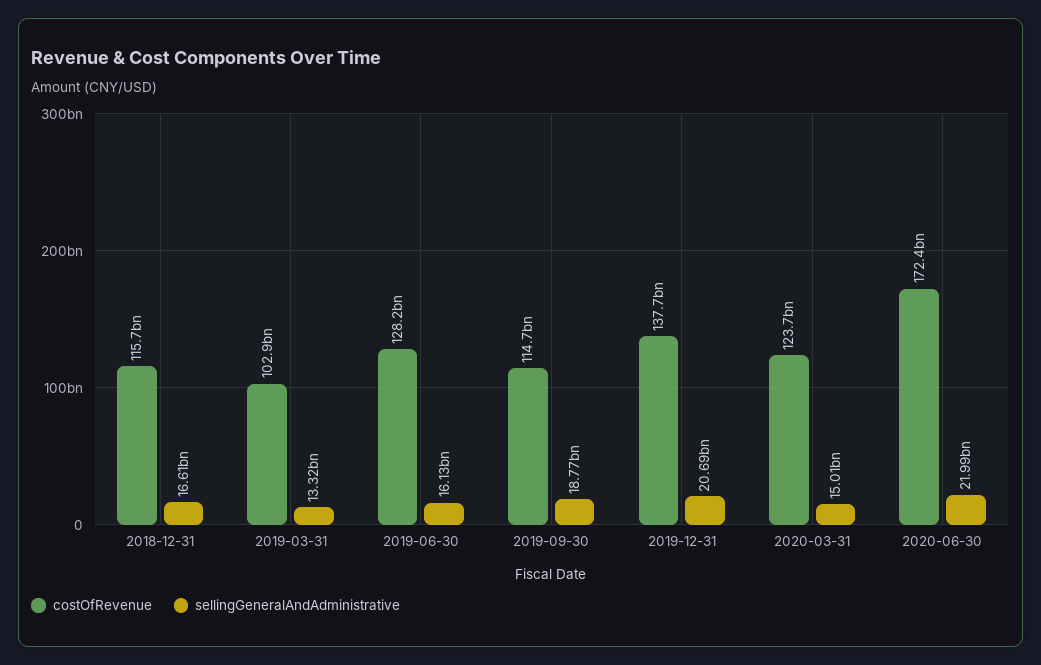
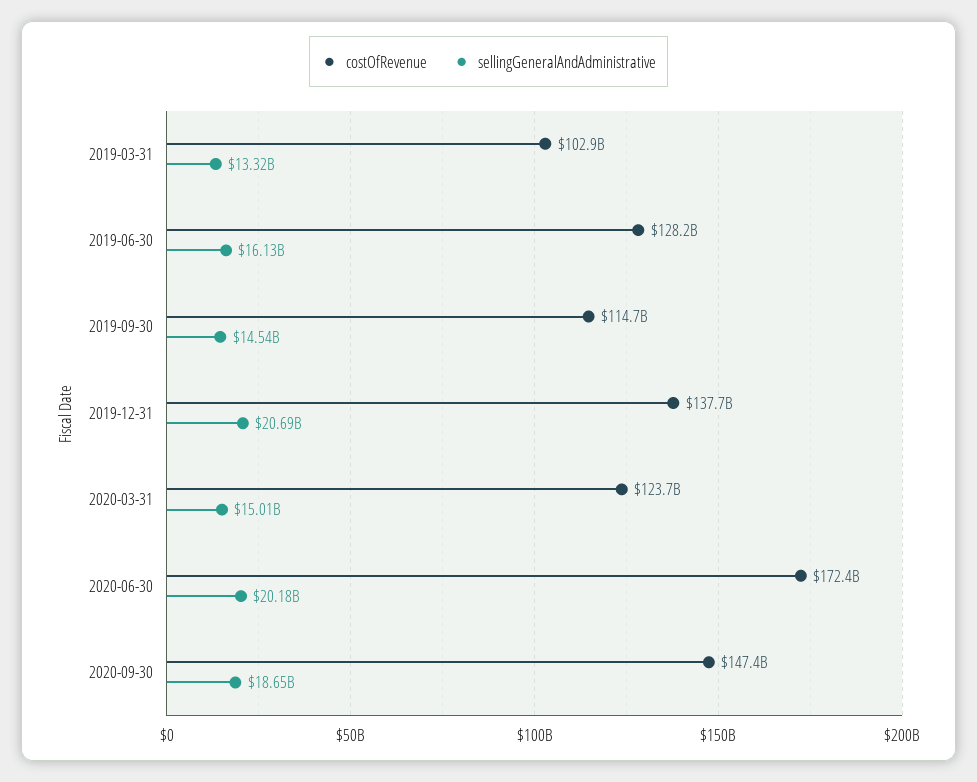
costOfRevenue, 2018-12-31: 115700000000 -> none
sellingGeneralAndAdministrative, 2018-12-31: 16610000000 -> none
sellingGeneralAndAdministrative, 2019-09-30: 18770000000 -> 14540000000
sellingGeneralAndAdministrative, 2020-06-30: 21990000000 -> 20180000000
costOfRevenue, 2020-09-30: none -> 147400000000
sellingGeneralAndAdministrative, 2020-09-30: none -> 18650000000

